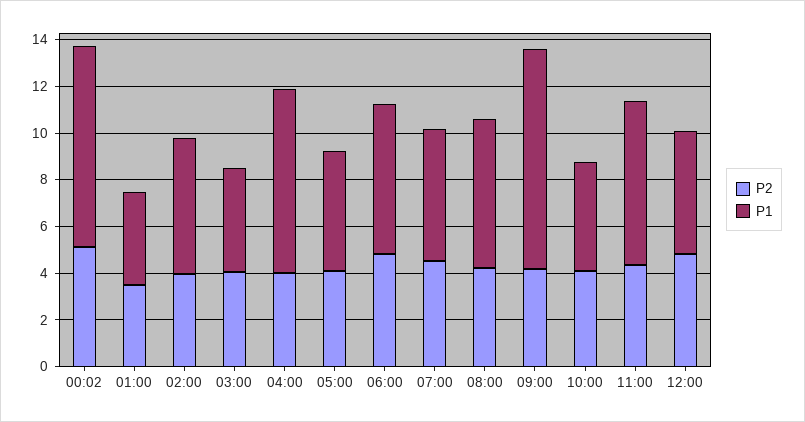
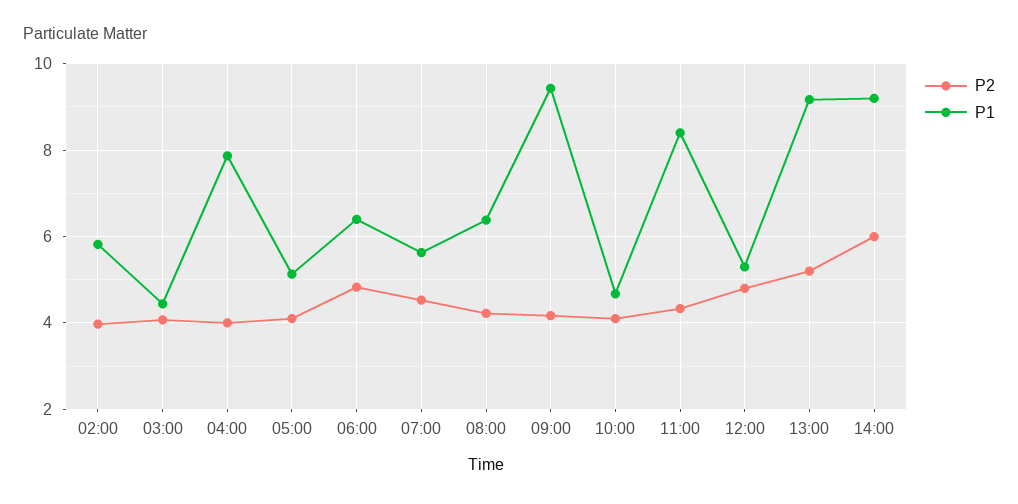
P2, 00:02: 5 -> none
P1, 00:02: 8.5 -> none
P2, 01:00: 3.5 -> none
P1, 01:00: 4 -> none
P1, 11:00: 7 -> 8.4
P2, 13:00: none -> 5.2
P1, 13:00: none -> 9.2
P2, 14:00: none -> 6
P1, 14:00: none -> 9.2

